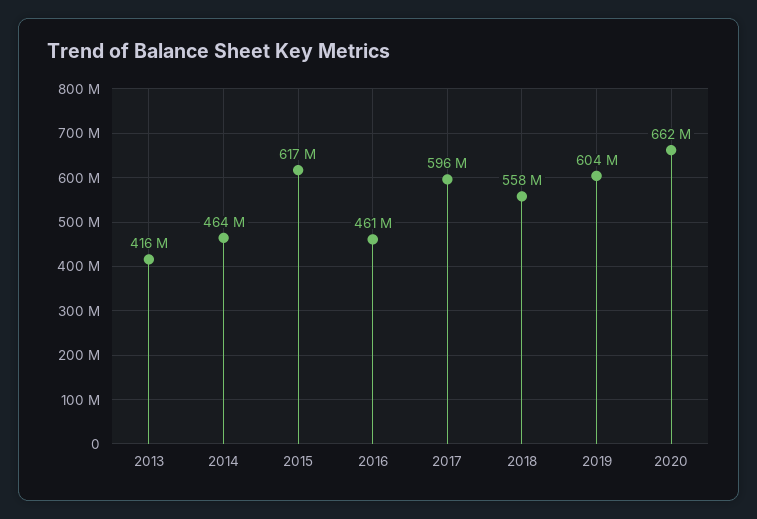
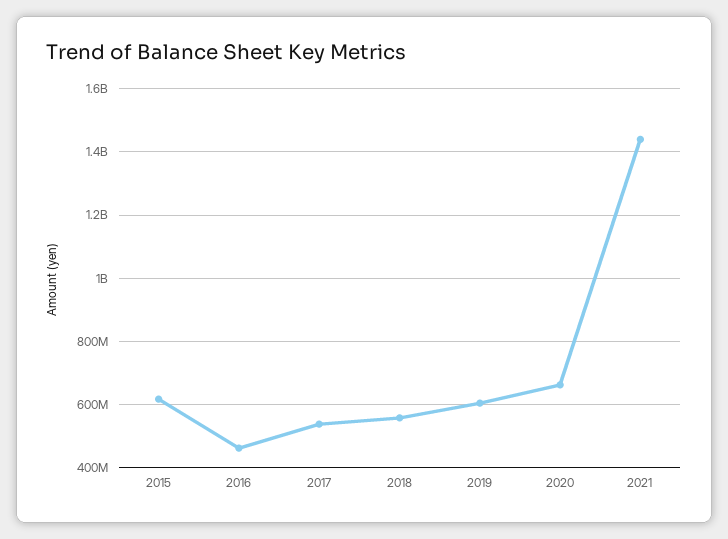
2013: 416000000 -> none
2014: 464000000 -> none
2017: 596000000 -> 540000000
2021: none -> 1440000000

